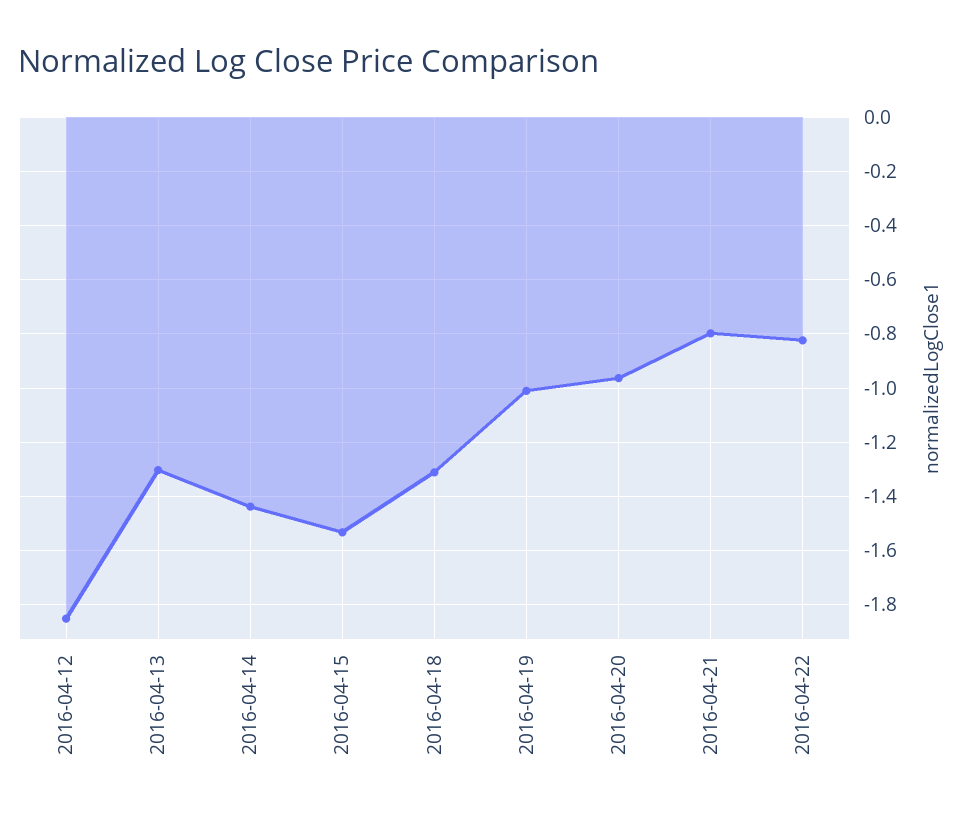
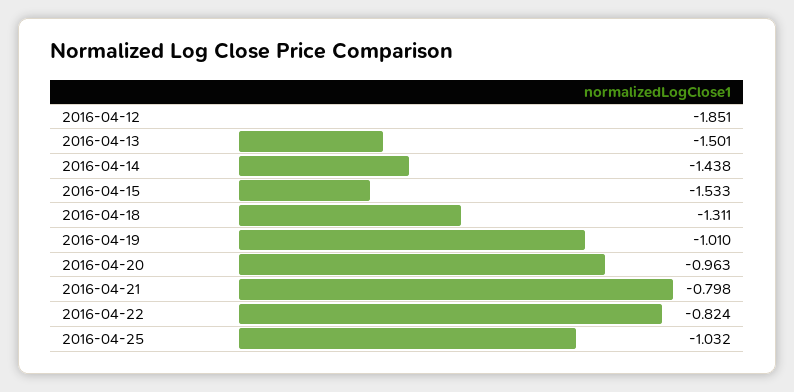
2016-04-13: -1.3 -> -1.501
2016-04-25: none -> -1.032

